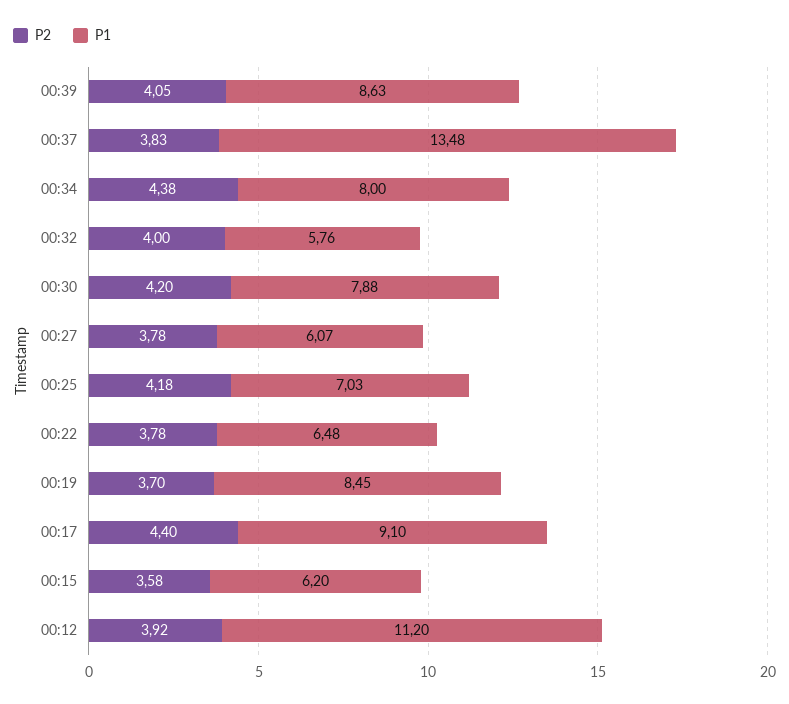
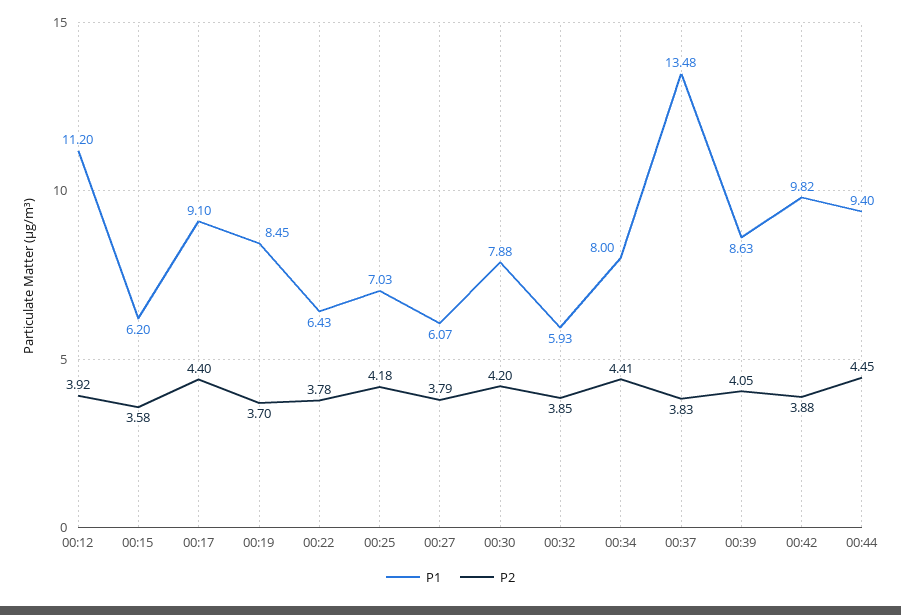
P2, 00:34: 4.38 -> 4.41
P2, 00:32: 4 -> 3.85
P1, 00:32: 5.76 -> 5.93
P2, 00:27: 3.78 -> 3.79
P1, 00:22: 6.48 -> 6.43
P1, 00:42: none -> 9.82
P2, 00:42: none -> 3.88
P1, 00:44: none -> 9.4
P2, 00:44: none -> 4.45

